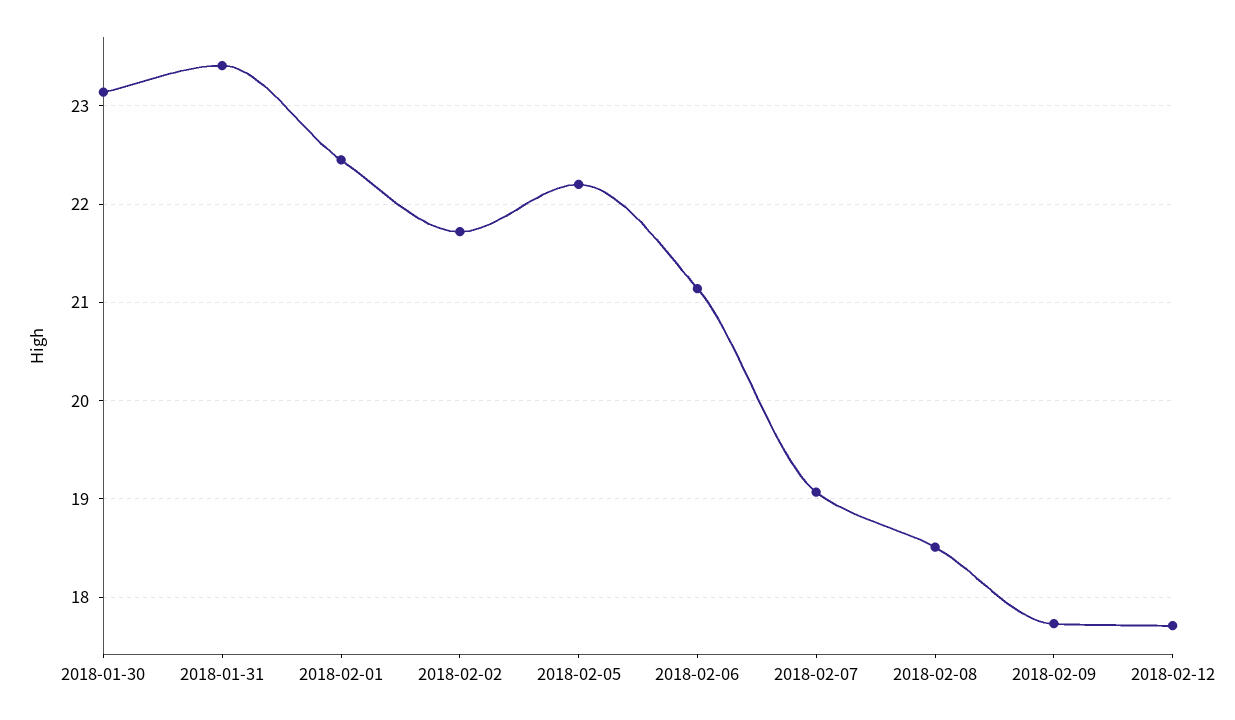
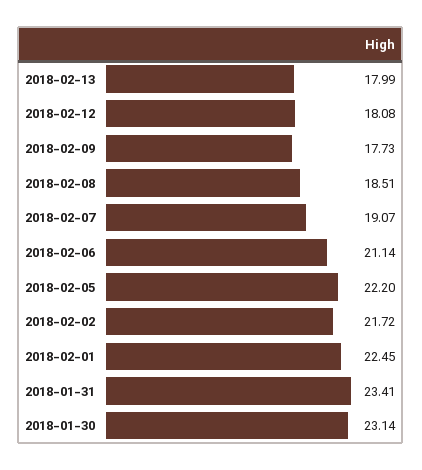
2018-02-12: 17.7 -> 18.08
2018-02-13: none -> 17.99

